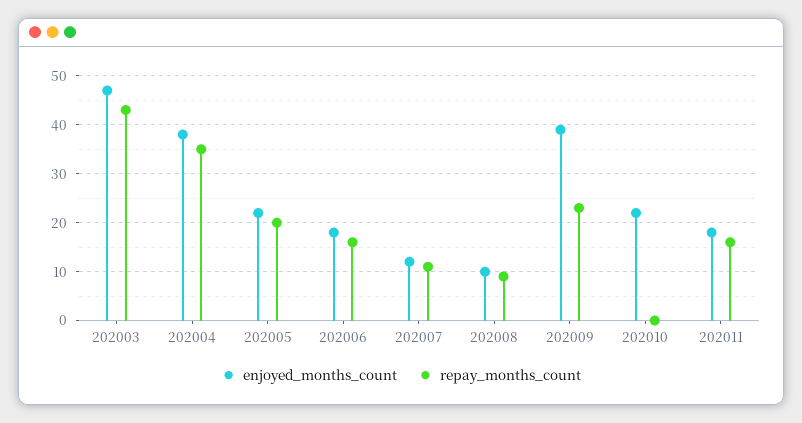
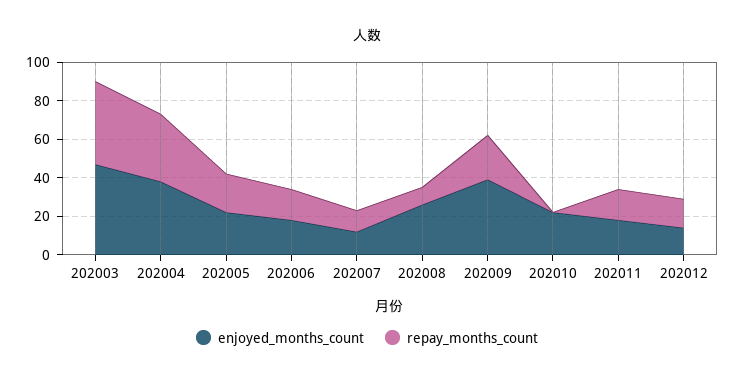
enjoyed_months_count, 202008: 10 -> 25
enjoyed_months_count, 202012: none -> 15
repay_months_count, 202012: none -> 15

